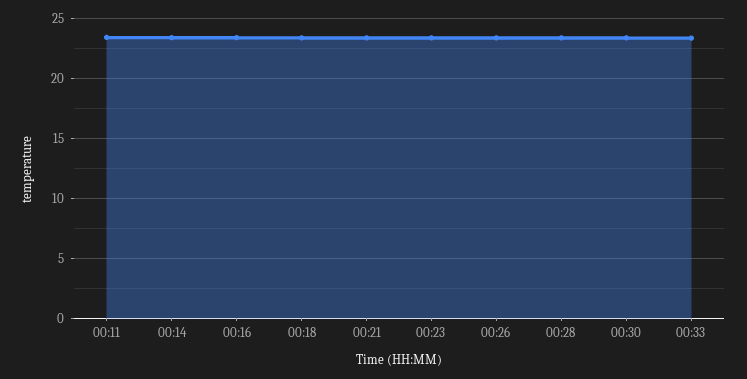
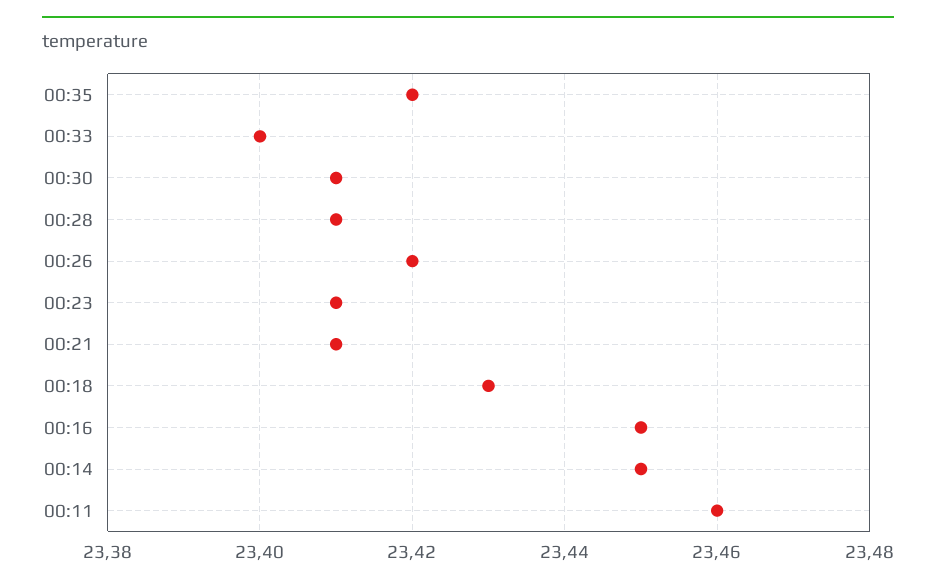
00:35: none -> 23.42

